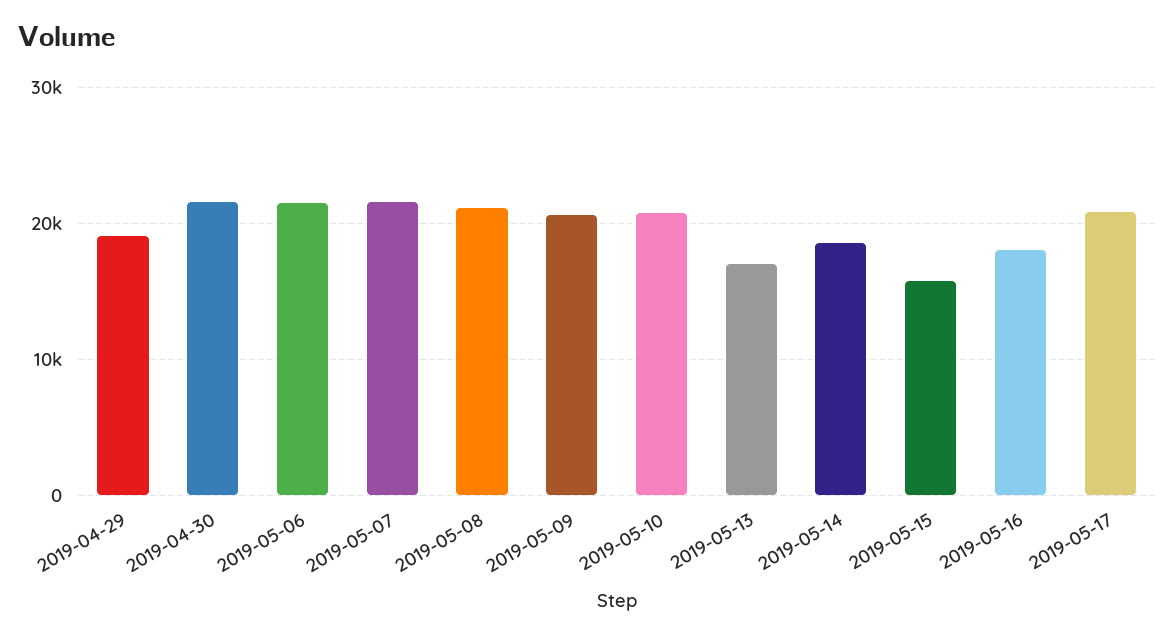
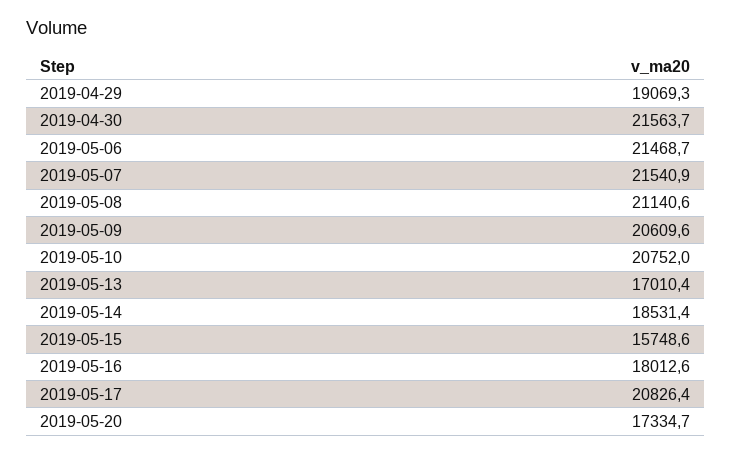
2019-05-20: none -> 17334.7

